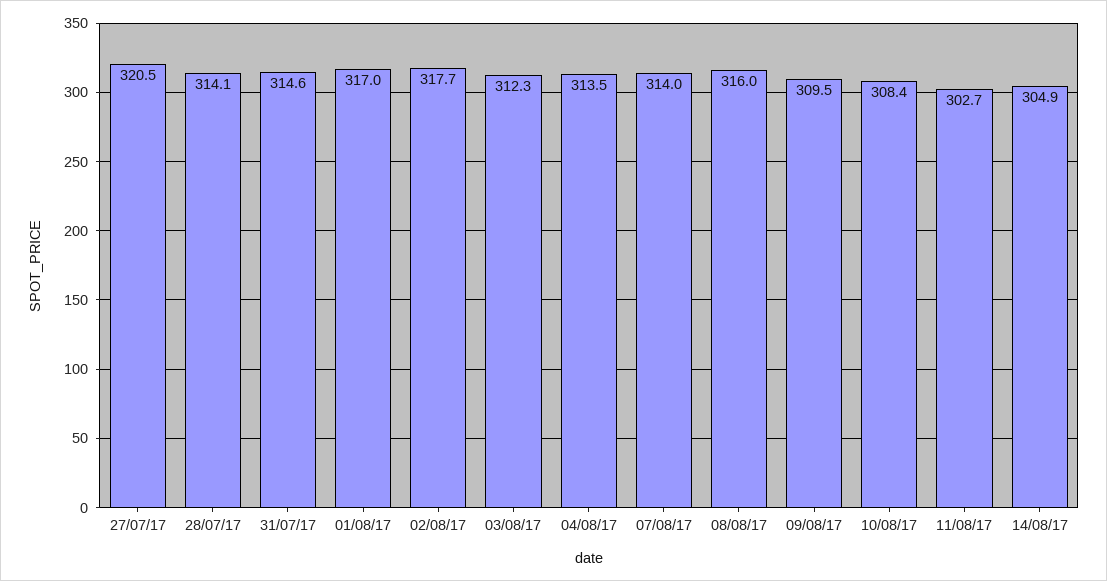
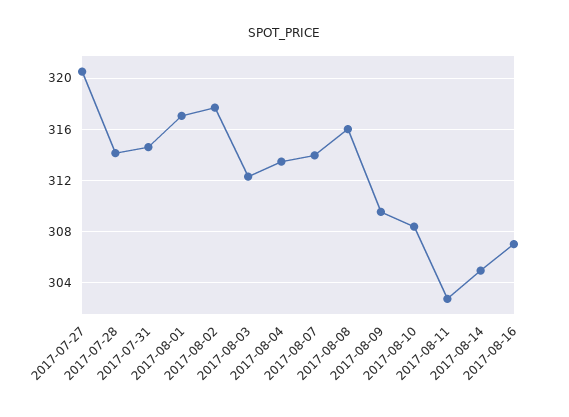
2017-08-16: none -> 307

